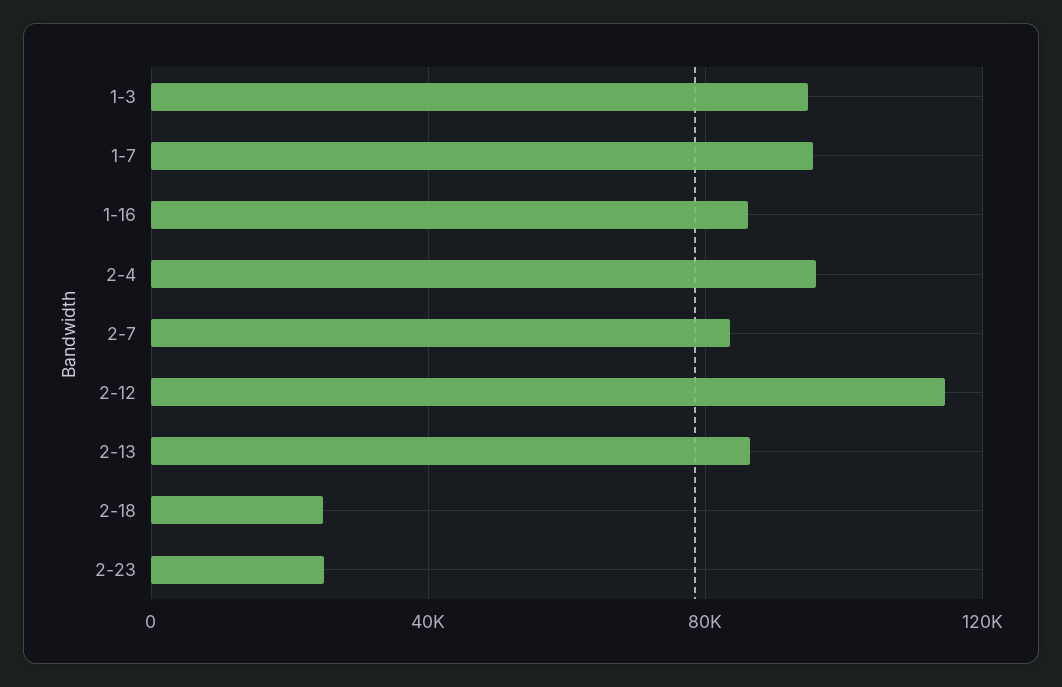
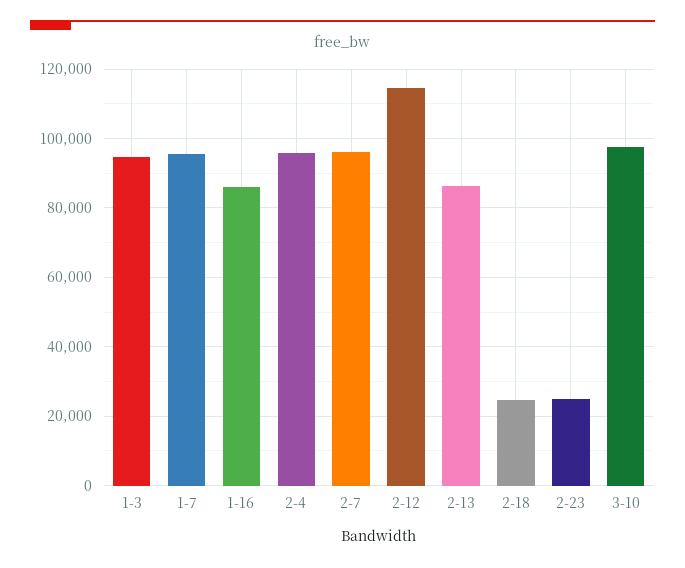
2-7: 85000 -> 96000
3-10: none -> 98000

